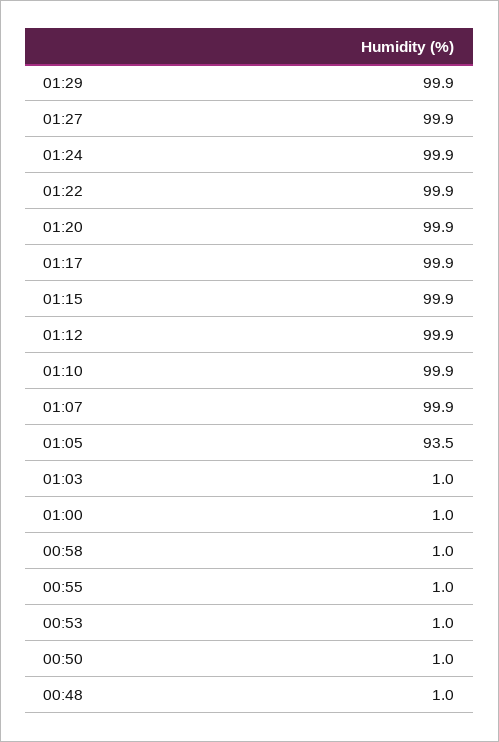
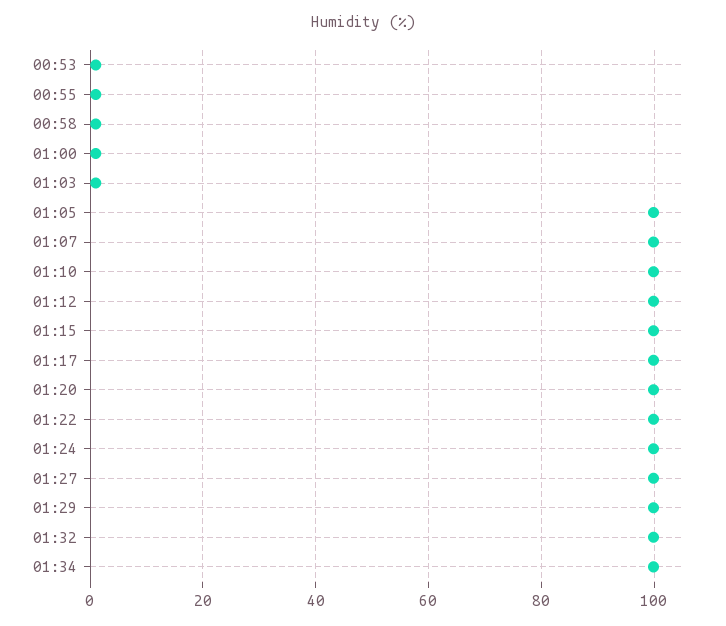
01:05: 93.5 -> 100
00:50: 1 -> none
00:48: 1 -> none
01:32: none -> 100
01:34: none -> 100

